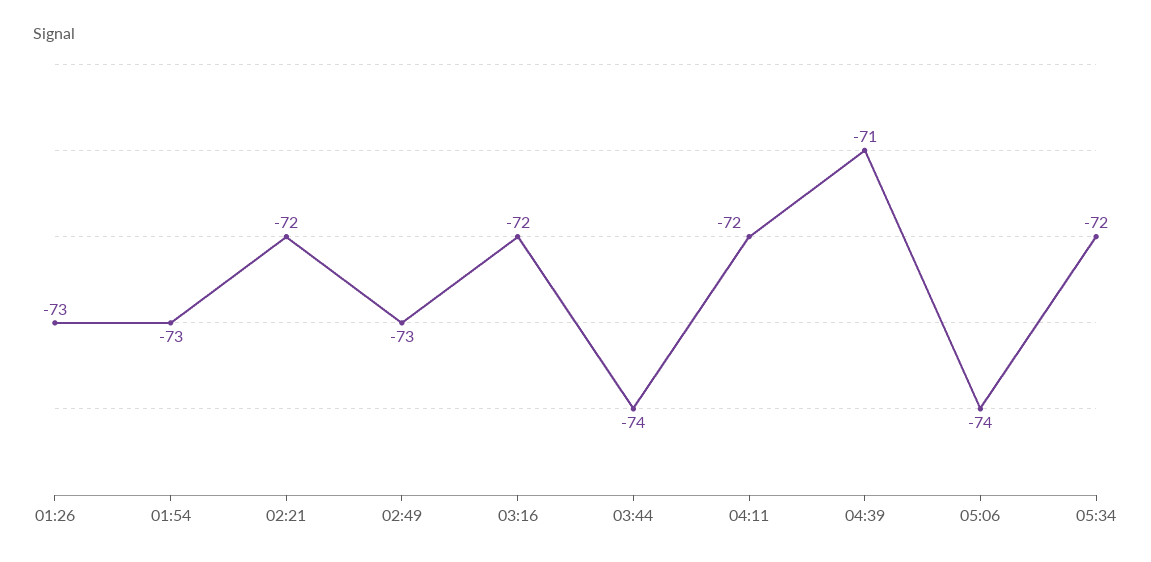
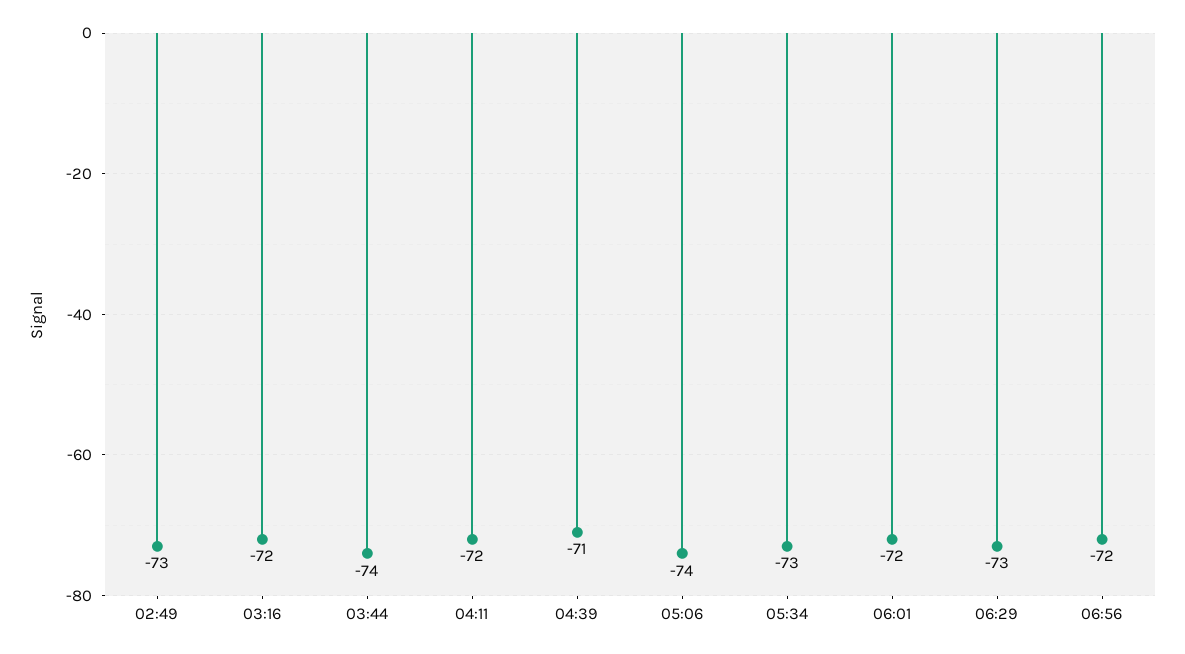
01:26: -73 -> none
01:54: -73 -> none
02:21: -72 -> none
05:34: -72 -> -73
06:01: none -> -72
06:29: none -> -73
06:56: none -> -72

